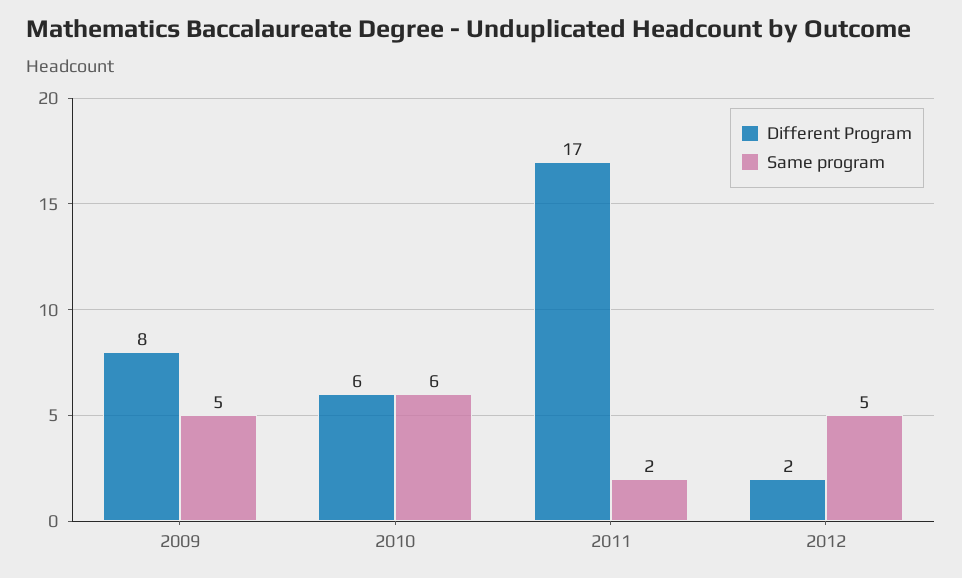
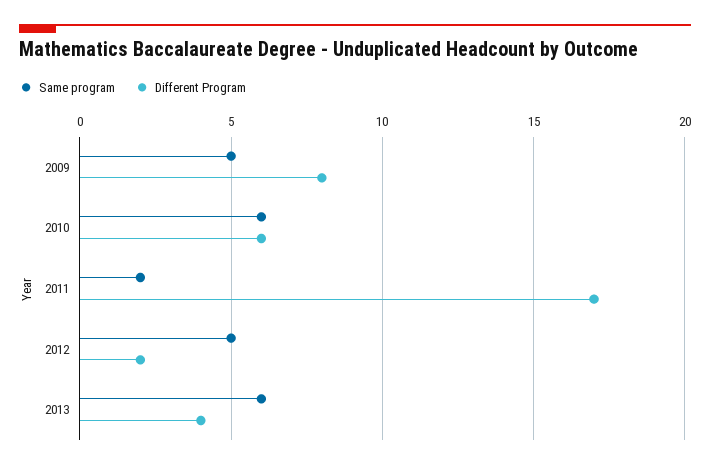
Same program, 2013: none -> 6
Different Program, 2013: none -> 4

